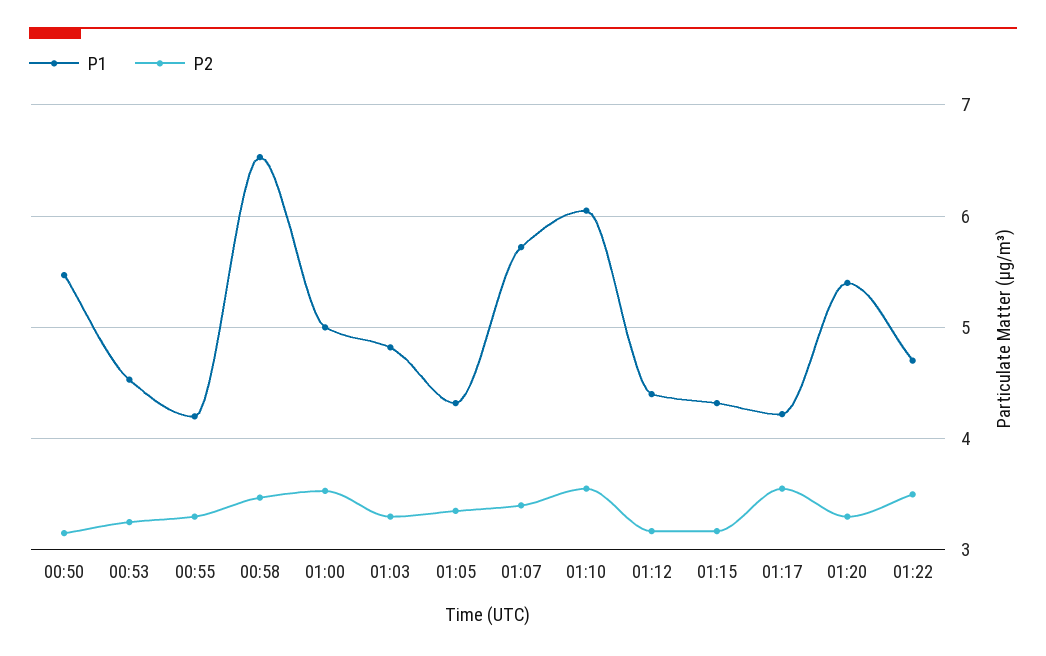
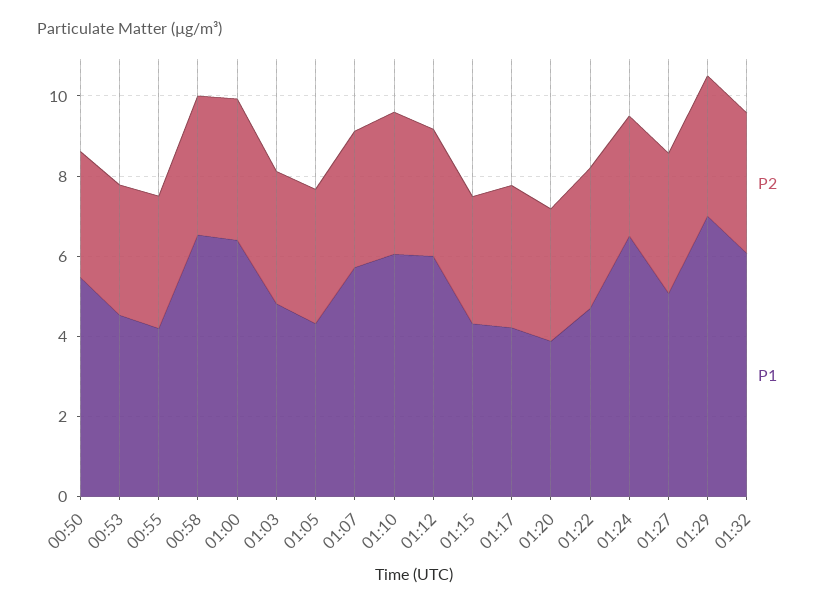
P1, 01:00: 5 -> 6.5
P1, 01:12: 4.4 -> 6
P1, 01:20: 5.4 -> 4
P2, 01:24: none -> 3
P1, 01:24: none -> 6.5
P2, 01:27: none -> 3.5
P1, 01:27: none -> 5
P2, 01:29: none -> 3.5
P1, 01:29: none -> 7
P2, 01:32: none -> 3.5
P1, 01:32: none -> 6

